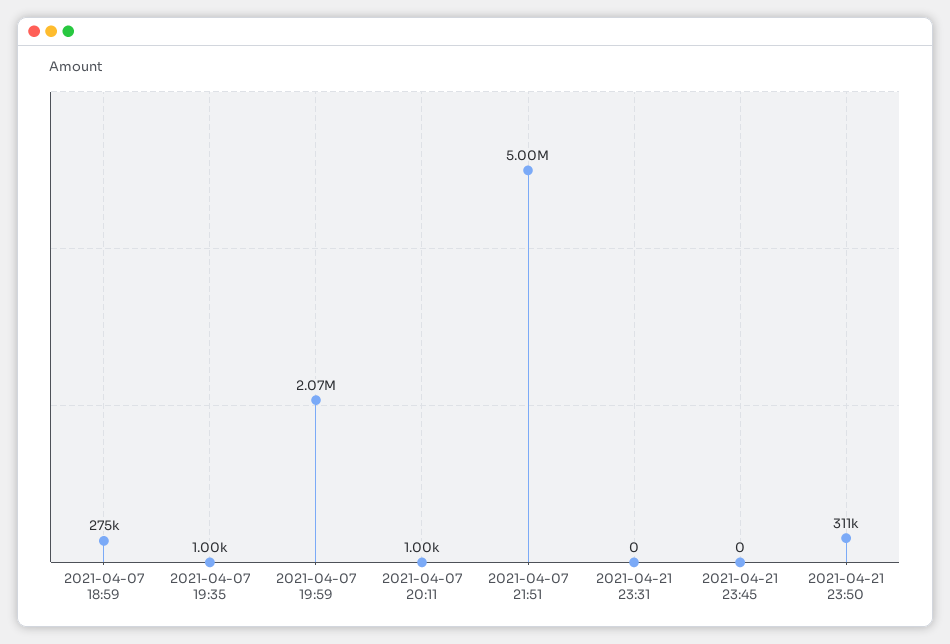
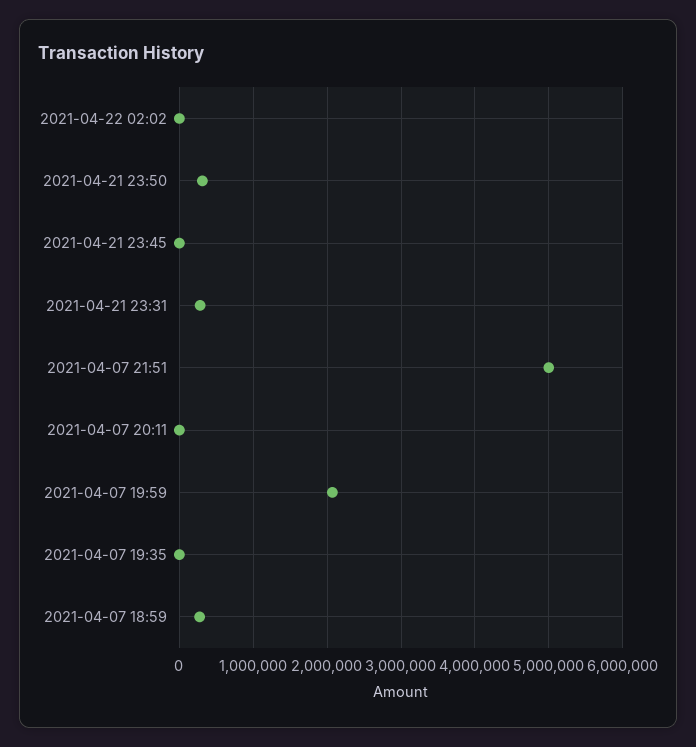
2021-04-21 23:31: 0 -> 300000
2021-04-22 02:02: none -> 0

